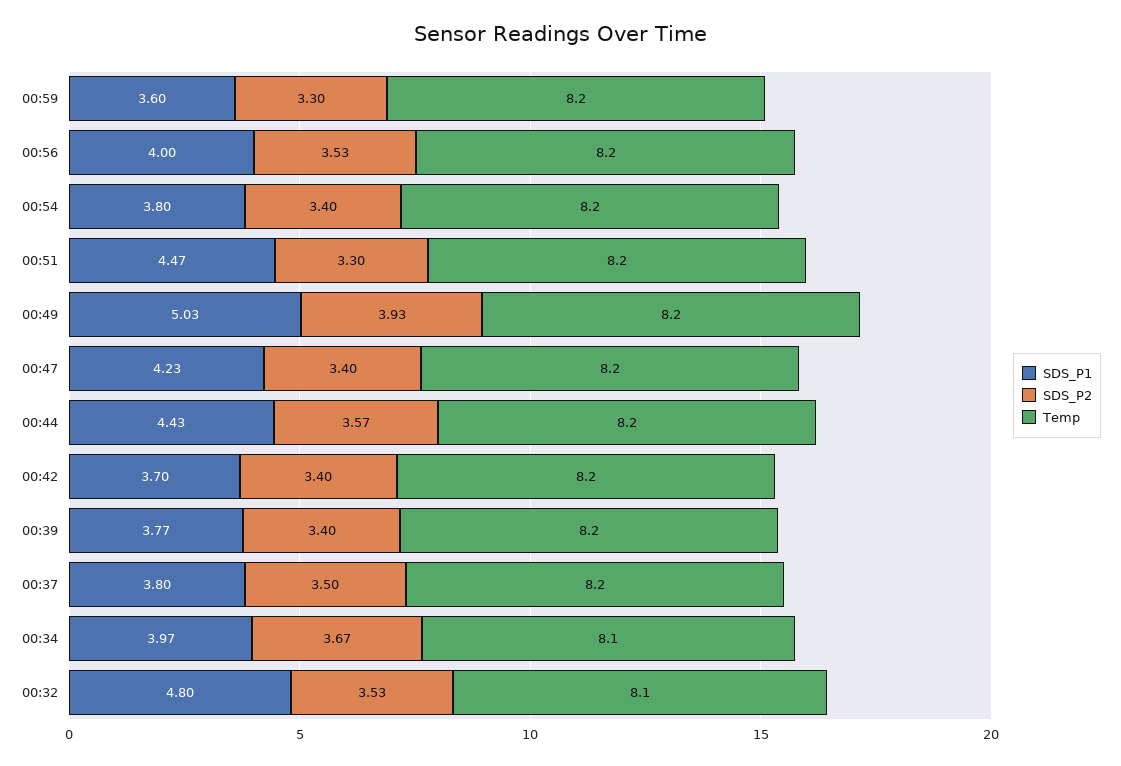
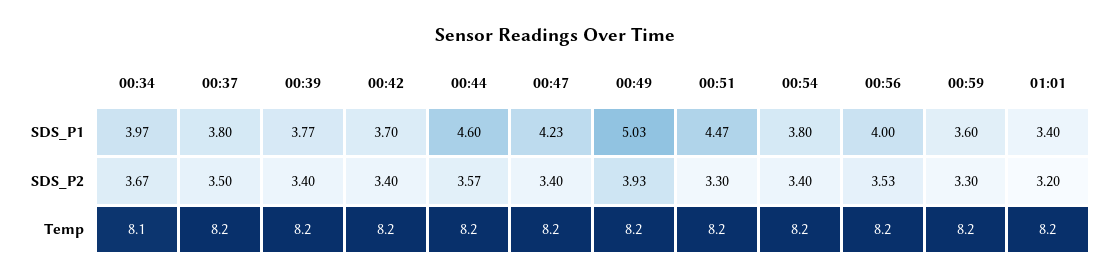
SDS_P1, 00:44: 4.43 -> 4.6
SDS_P1, 00:32: 4.8 -> none
SDS_P2, 00:32: 3.53 -> none
Temp, 00:32: 8.1 -> none
SDS_P1, 01:01: none -> 3.4
SDS_P2, 01:01: none -> 3.2
Temp, 01:01: none -> 8.2

